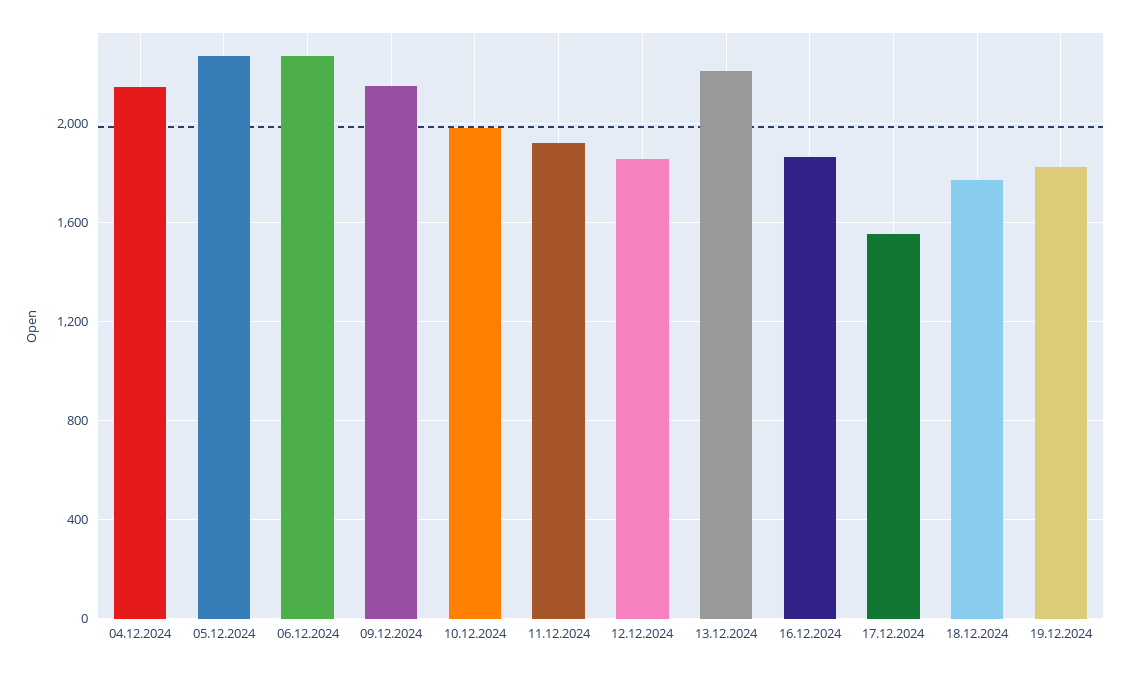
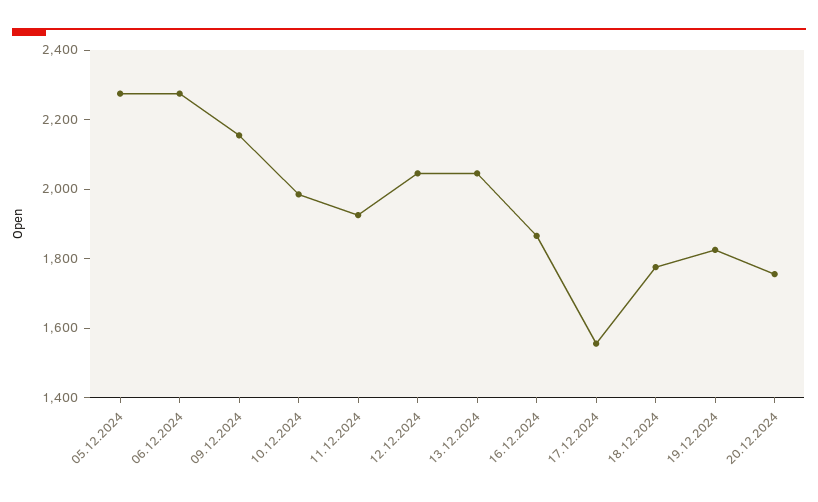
04.12.2024: 2150 -> none
12.12.2024: 1850 -> 2050
13.12.2024: 2200 -> 2050
20.12.2024: none -> 1750

